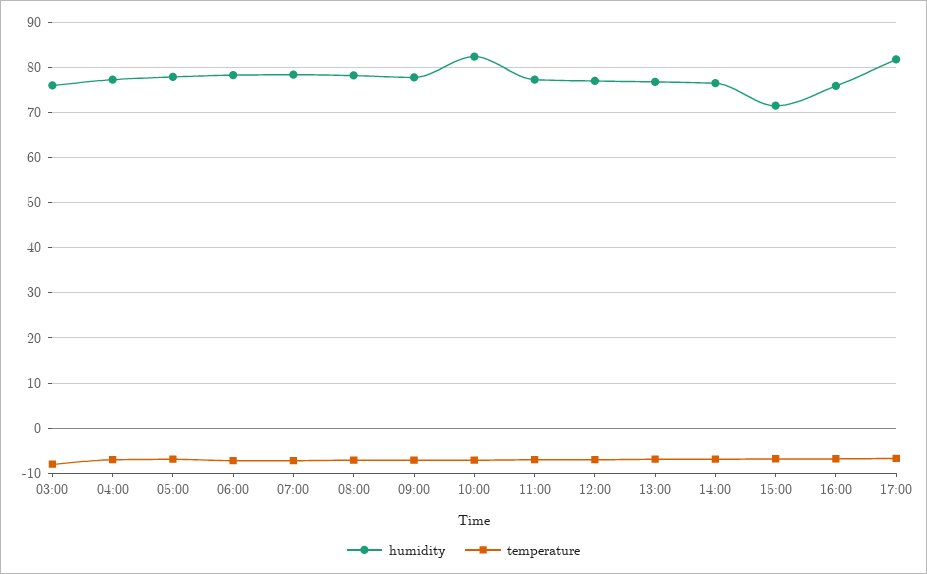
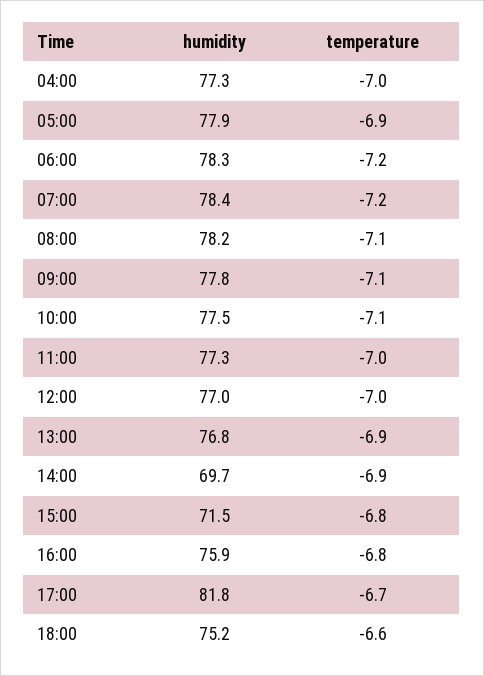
humidity, 03:00: 76 -> none
temperature, 03:00: -8 -> none
humidity, 10:00: 82 -> 77.5
humidity, 14:00: 76 -> 69.7
humidity, 18:00: none -> 75.2
temperature, 18:00: none -> -6.6

